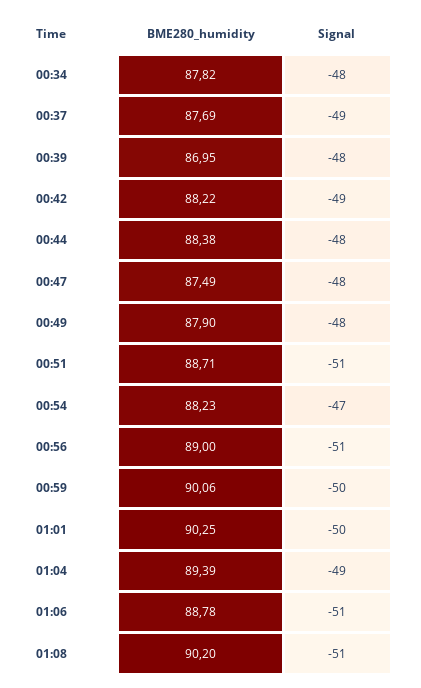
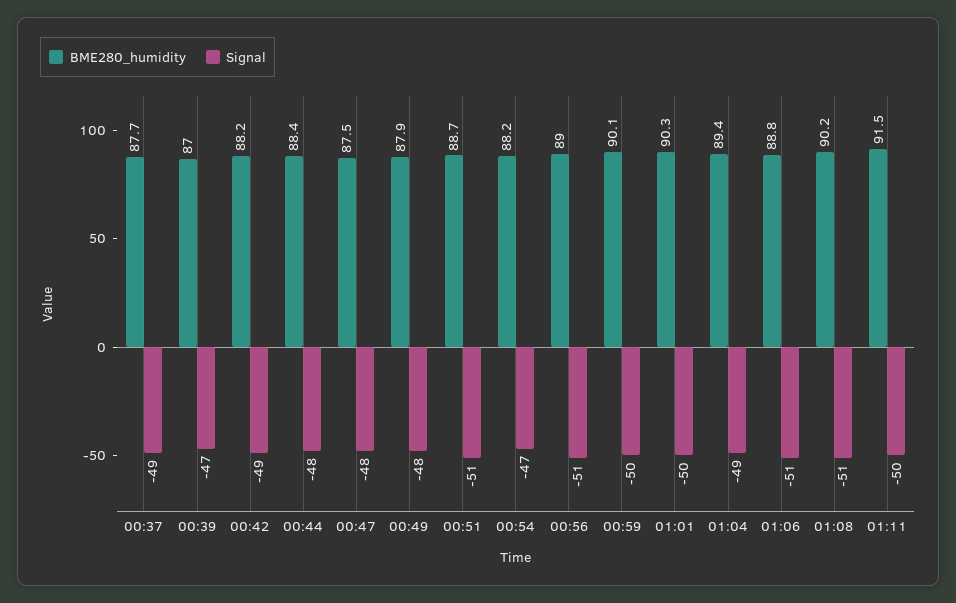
BME280_humidity, 00:34: 87.82 -> none
Signal, 00:34: -48 -> none
Signal, 00:39: -48 -> -47
BME280_humidity, 01:11: none -> 91.5
Signal, 01:11: none -> -50

